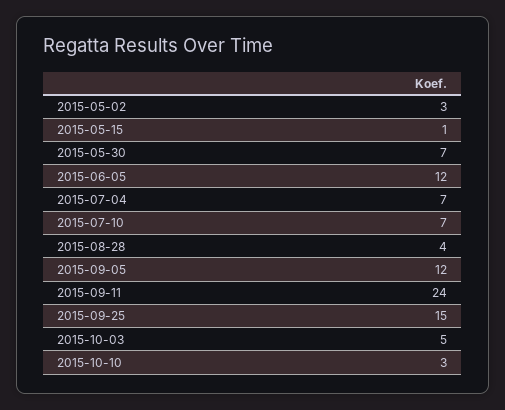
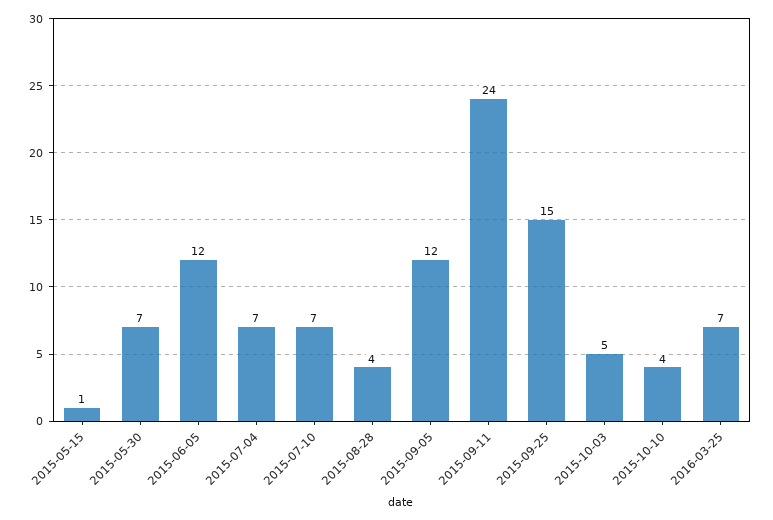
2015-05-02: 3 -> none
2015-10-10: 3 -> 4
2016-03-25: none -> 7

